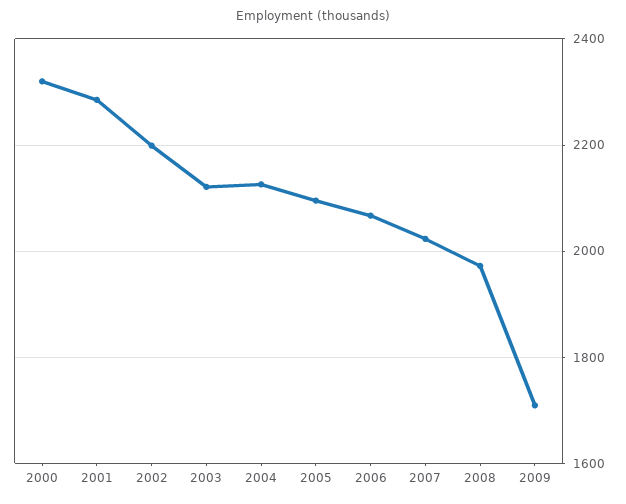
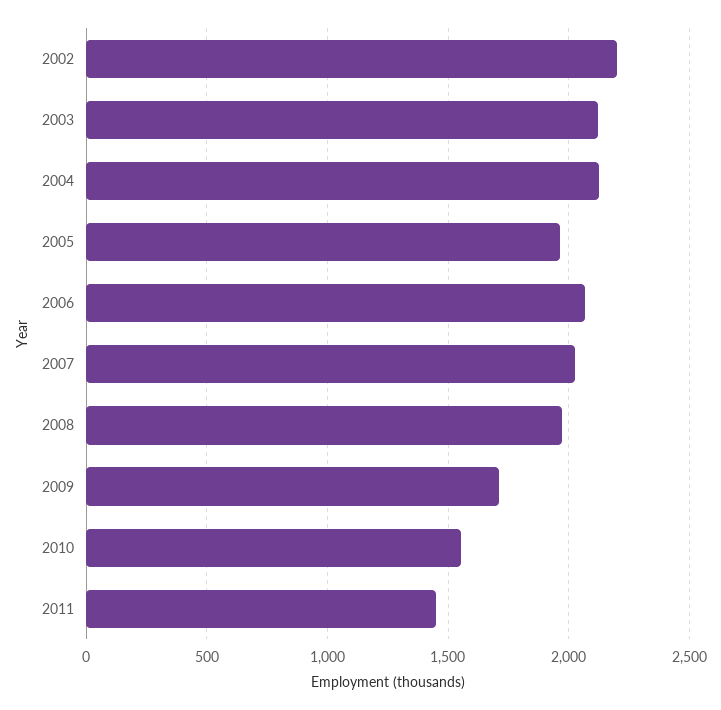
2000: 2320 -> none
2001: 2280 -> none
2005: 2100 -> 1950
2010: none -> 1550
2011: none -> 1450

